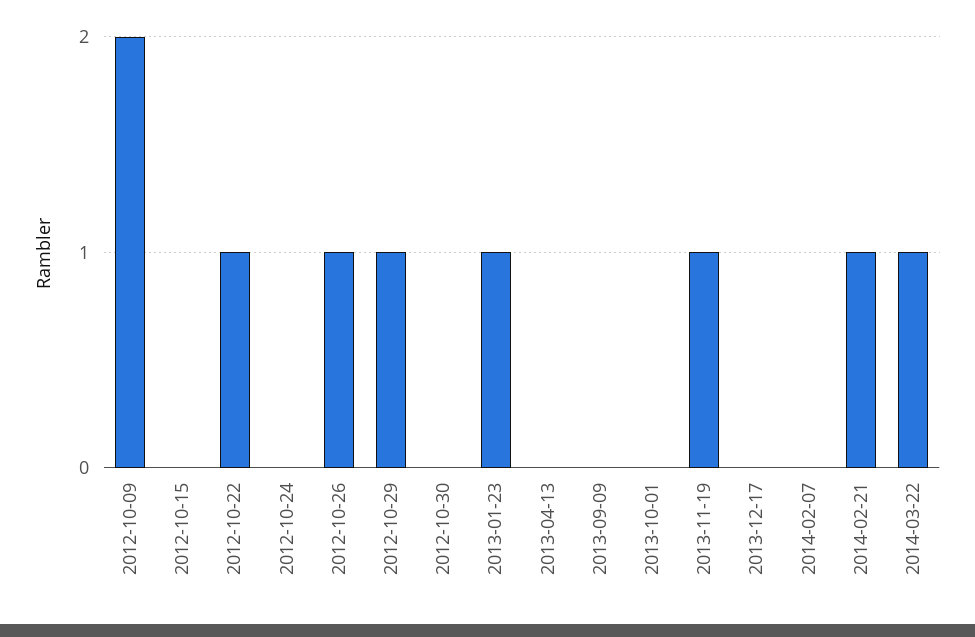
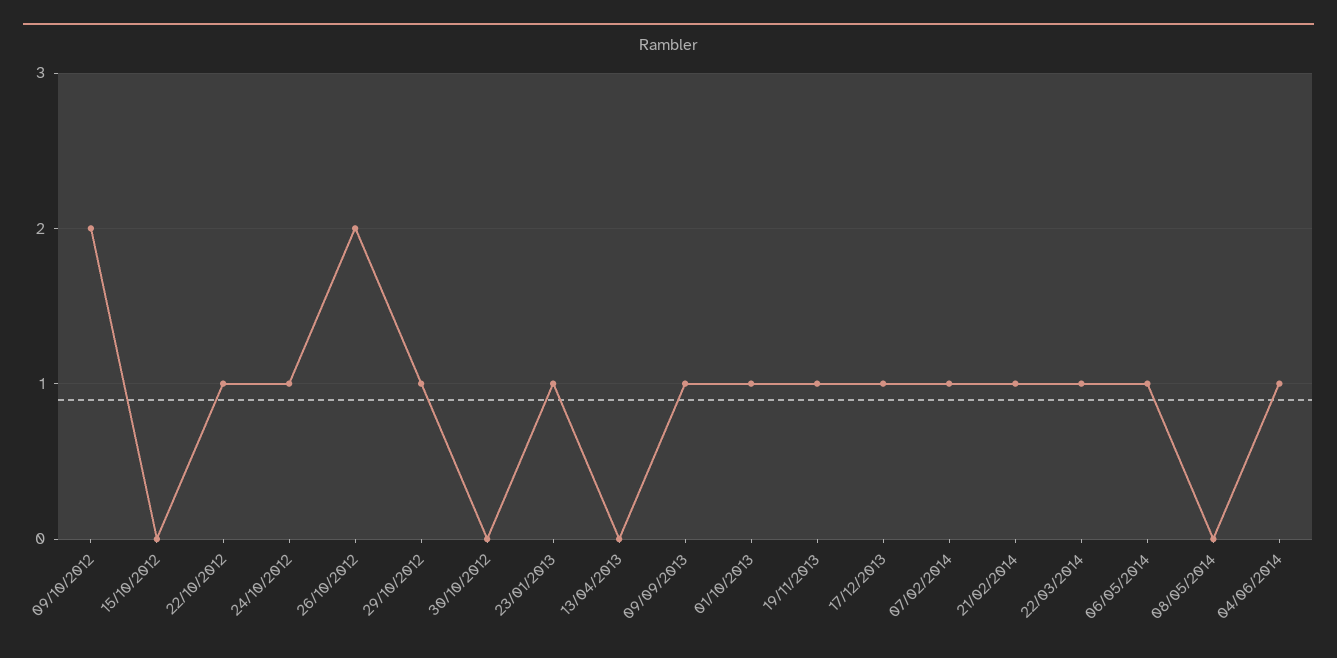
2012-10-24: 0 -> 1
2012-10-26: 1 -> 2
2013-09-09: 0 -> 1
2013-10-01: 0 -> 1
2013-12-17: 0 -> 1
2014-02-07: 0 -> 1
06/05/2014: none -> 1
08/05/2014: none -> 0
04/06/2014: none -> 1

